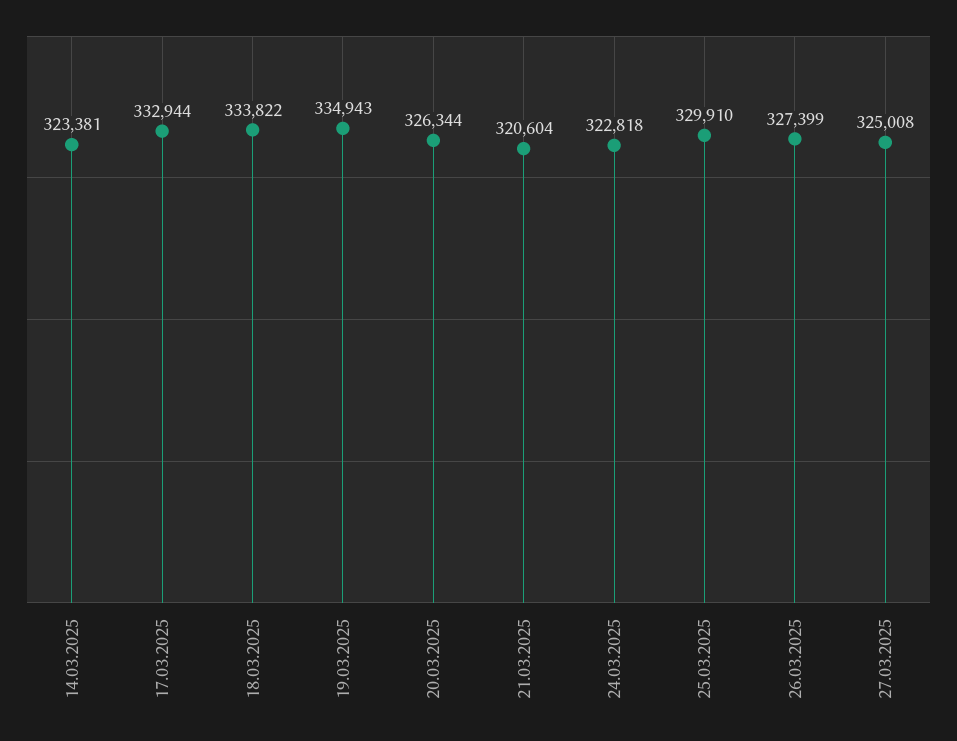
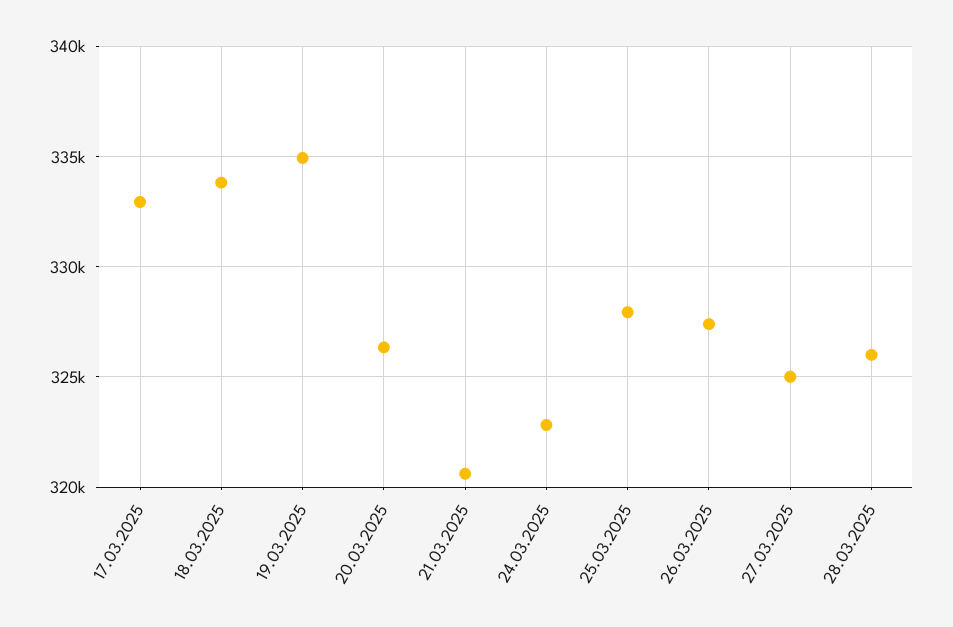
14.03.2025: 323381 -> none
25.03.2025: 329910 -> 328000
28.03.2025: none -> 326000

